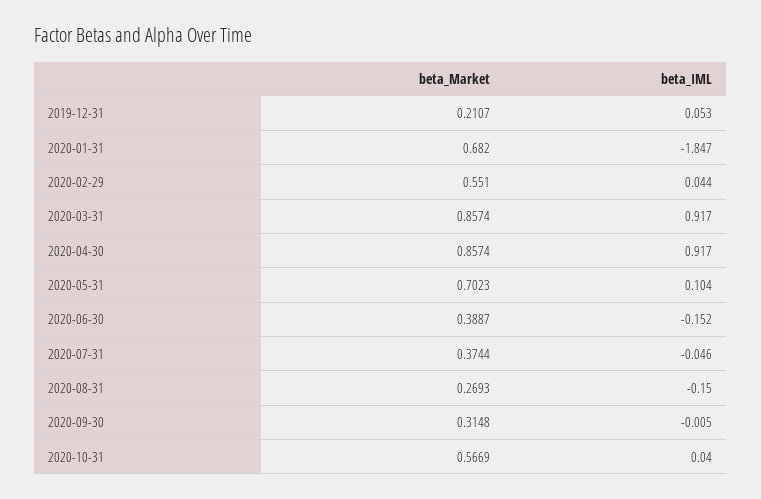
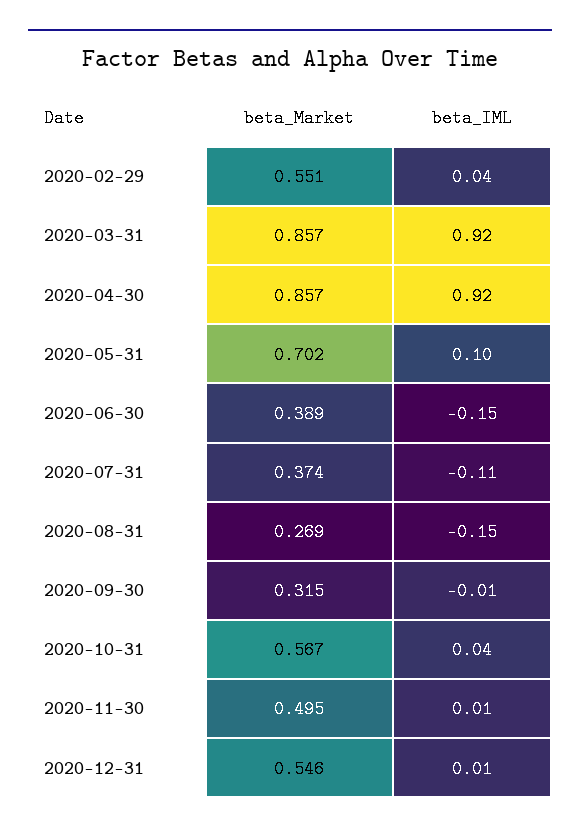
beta_Market, 2019-12-31: 0.2107 -> none
beta_IML, 2019-12-31: 0.053 -> none
beta_Market, 2020-01-31: 0.682 -> none
beta_IML, 2020-01-31: -1.847 -> none
beta_IML, 2020-07-31: -0.046 -> -0.11
beta_Market, 2020-11-30: none -> 0.495
beta_IML, 2020-11-30: none -> 0.01
beta_Market, 2020-12-31: none -> 0.546
beta_IML, 2020-12-31: none -> 0.01

